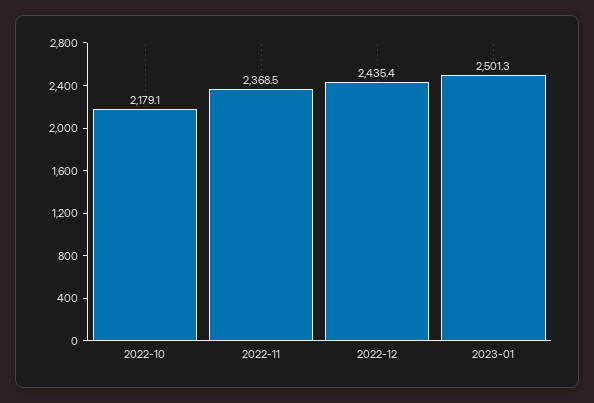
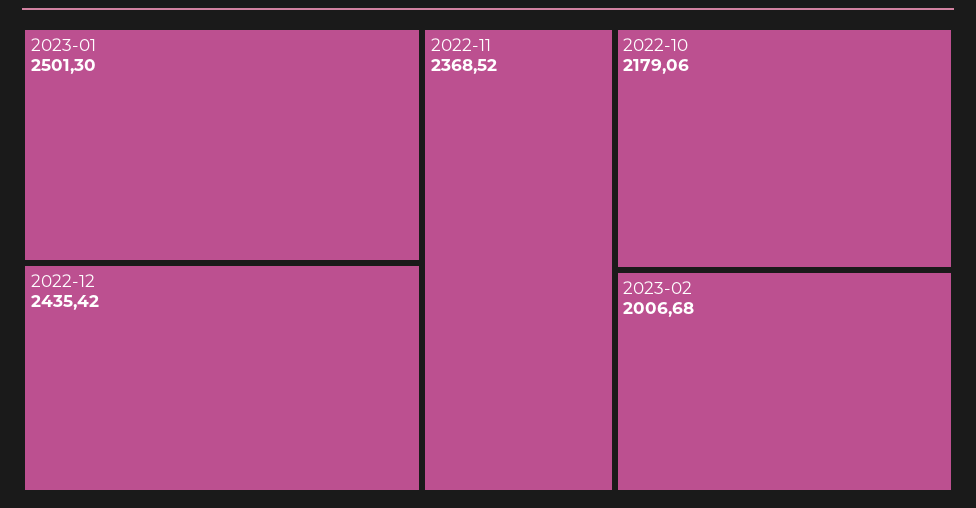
2023-02: none -> 2006.68

